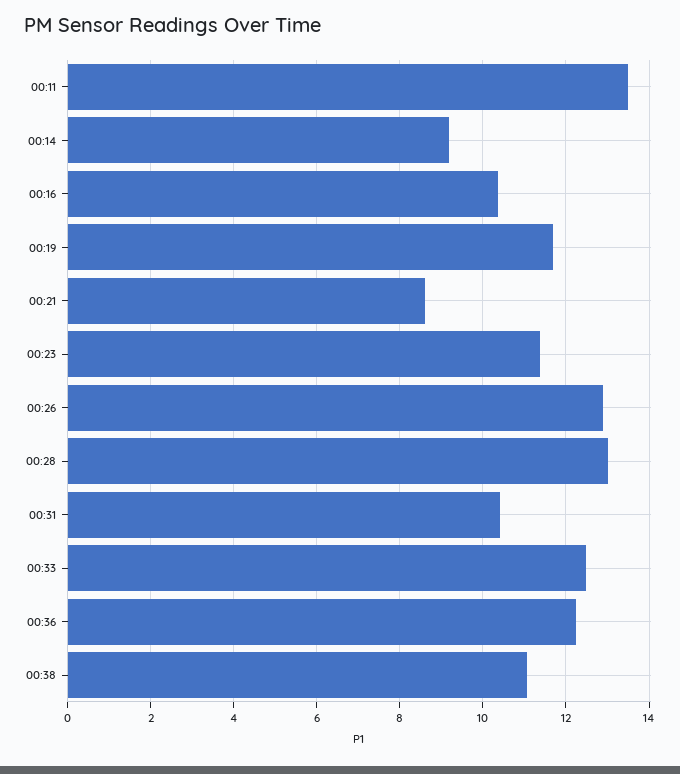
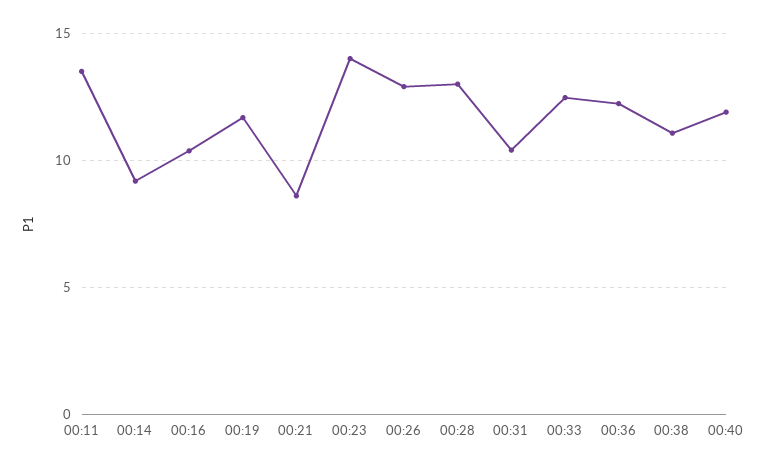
00:23: 11.4 -> 14
00:40: none -> 12

